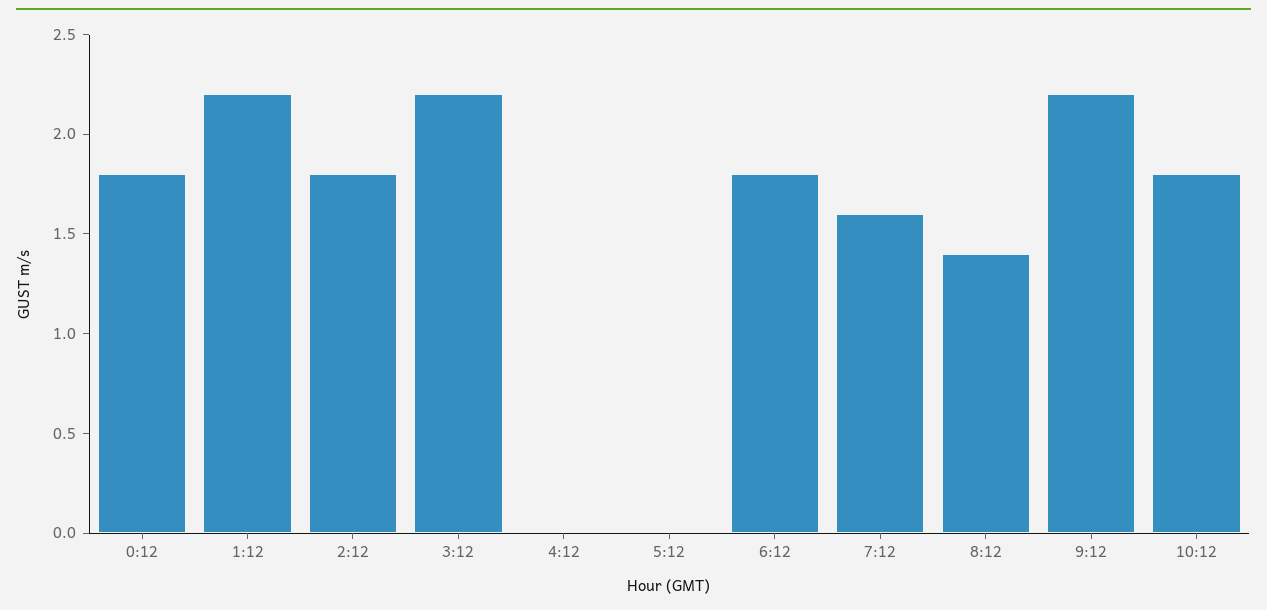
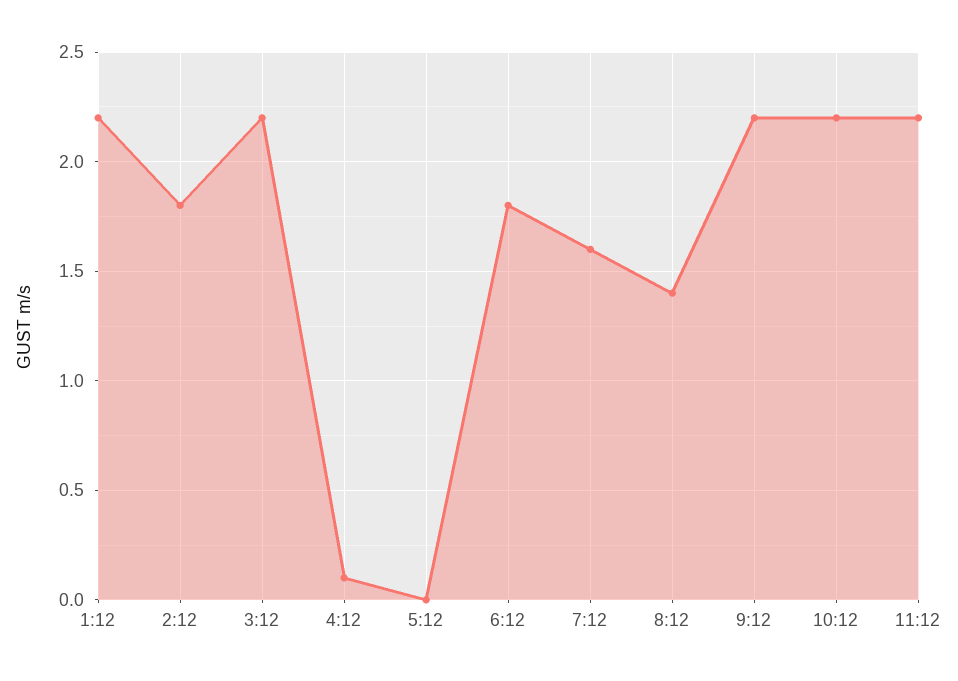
0:12: 1.8 -> none
4:12: 0 -> 0.1
10:12: 1.8 -> 2.2
11:12: none -> 2.2

